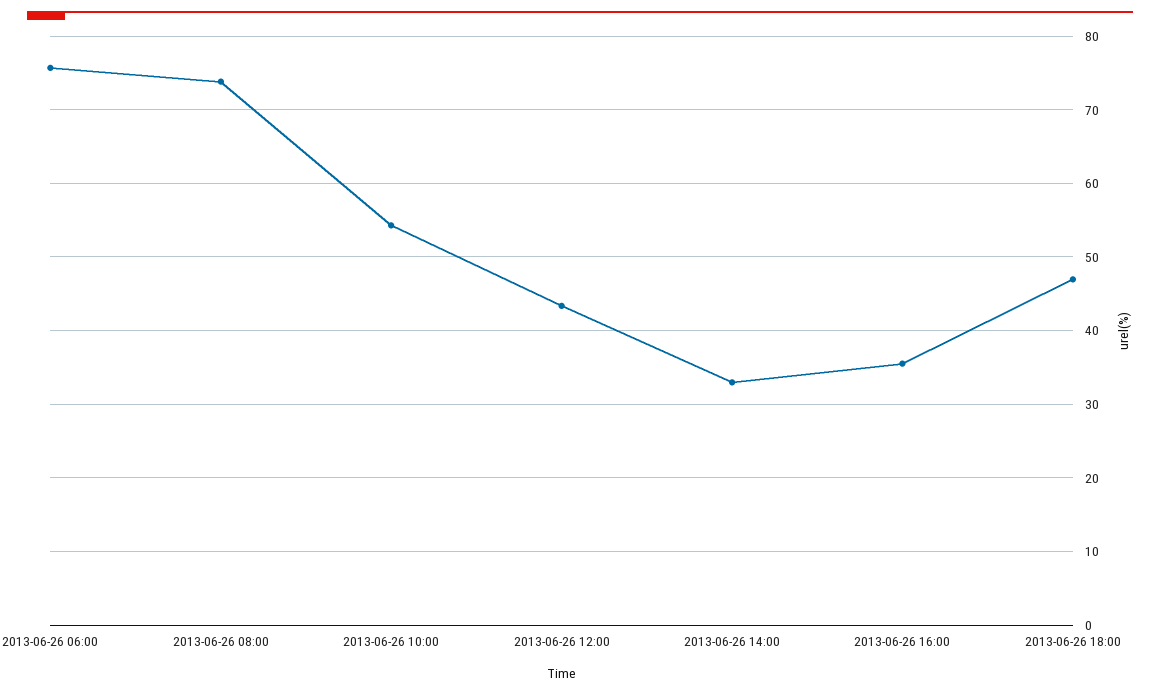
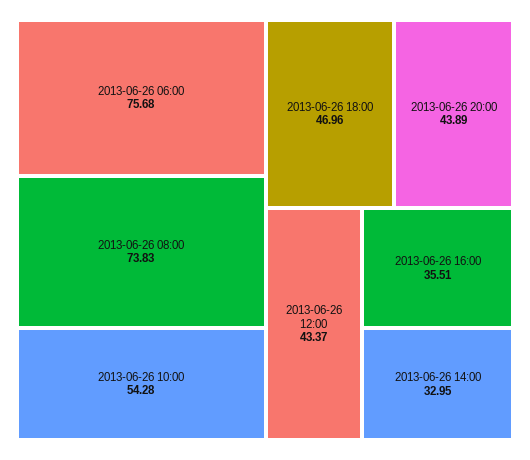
2013-06-26 20:00: none -> 43.89

